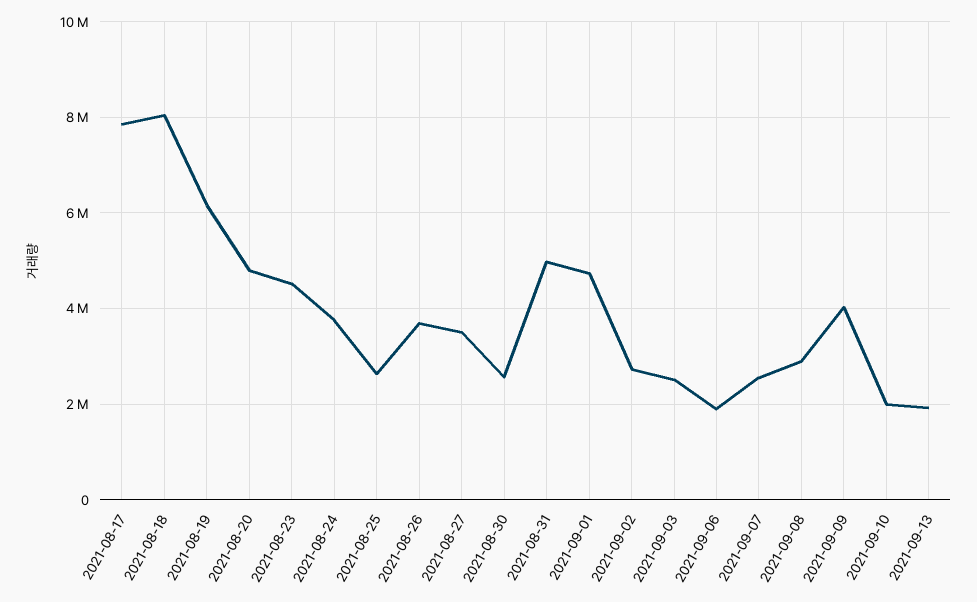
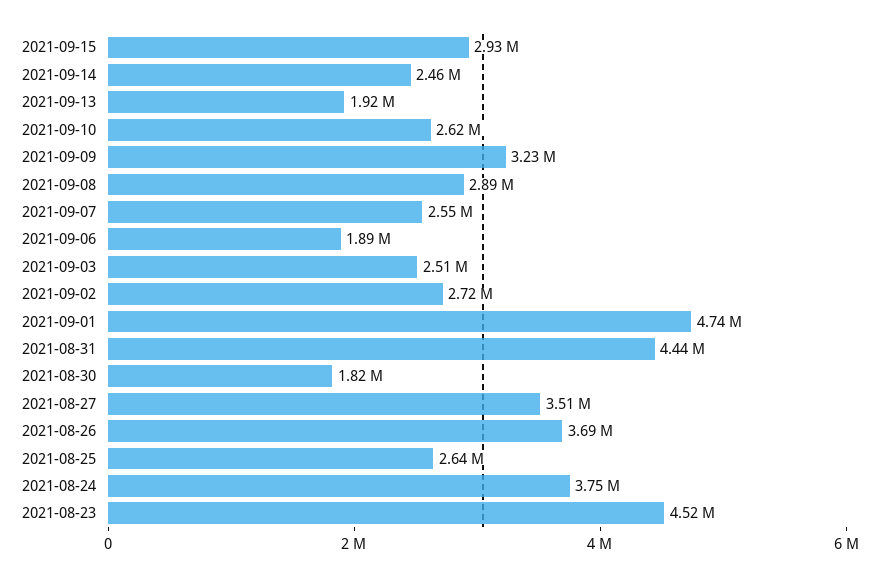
2021-08-17: 7800000 -> none
2021-08-18: 8000000 -> none
2021-08-19: 6200000 -> none
2021-08-20: 4800000 -> none
2021-08-30: 2600000 -> 1820000
2021-08-31: 5000000 -> 4440000
2021-09-09: 4000000 -> 3230000
2021-09-10: 2000000 -> 2620000
2021-09-15: none -> 2930000
2021-09-14: none -> 2460000

